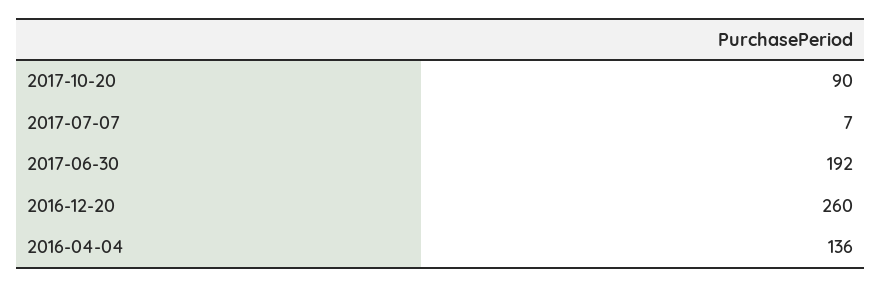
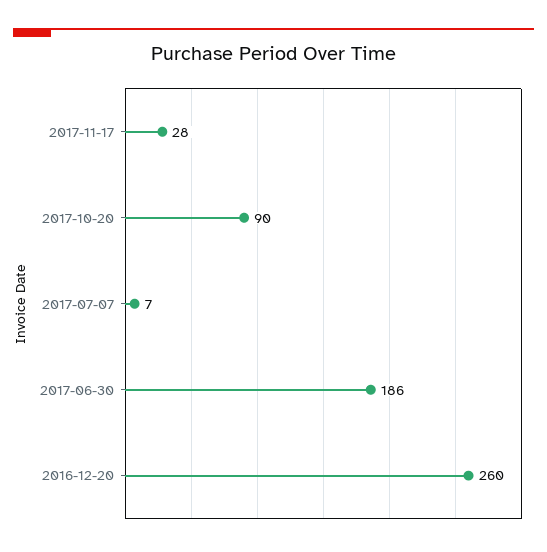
2017-06-30: 192 -> 186
2016-04-04: 136 -> none
2017-11-17: none -> 28

